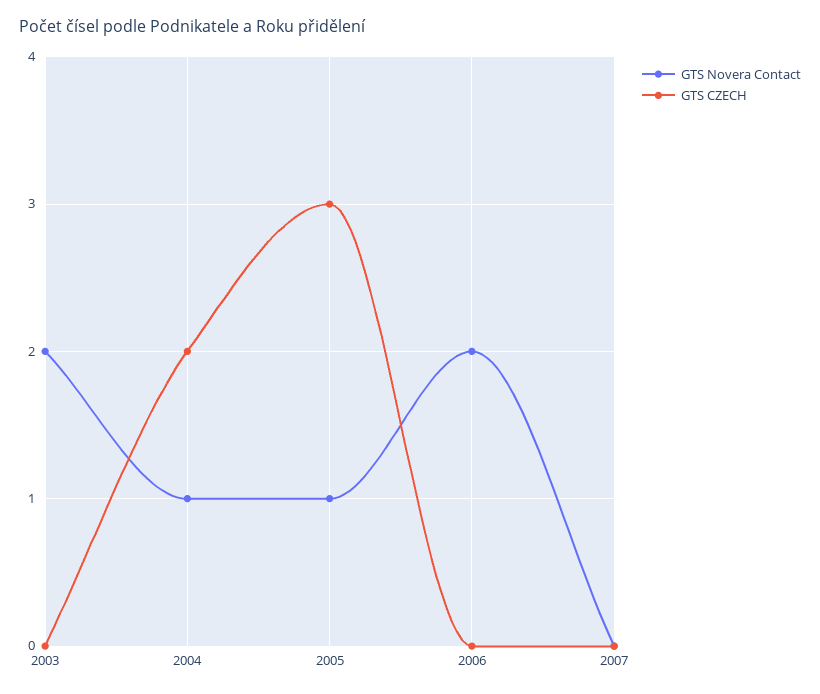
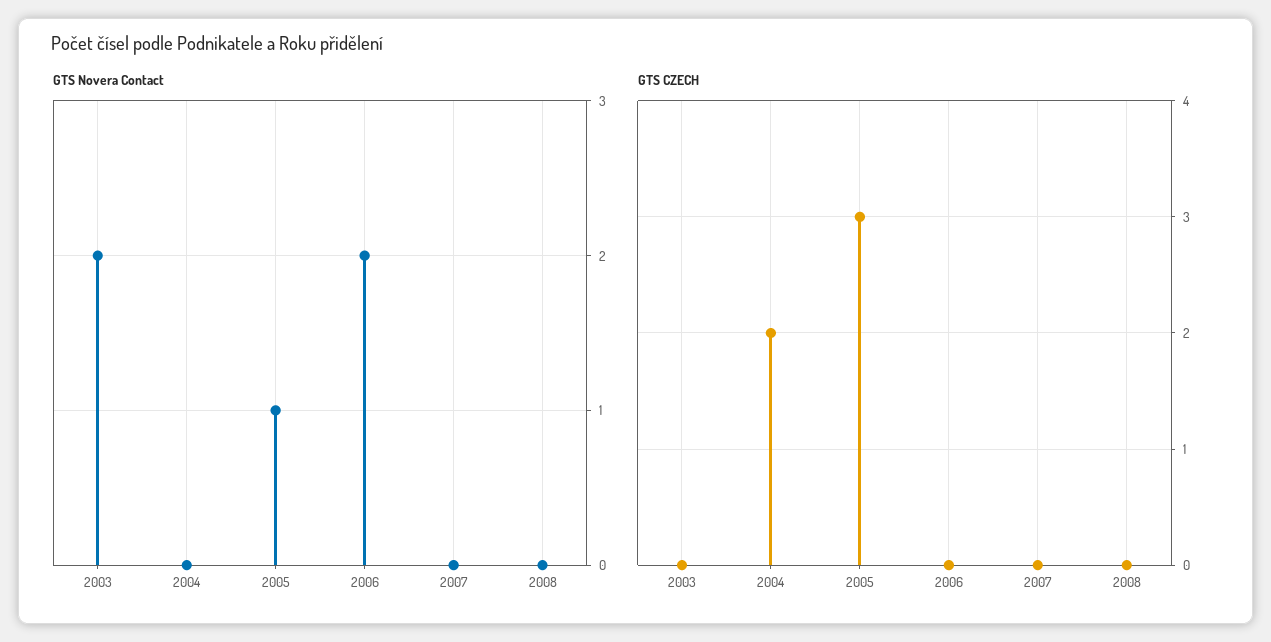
GTS Novera Contact, 2004: 1 -> 0
GTS Novera Contact, 2008: none -> 0
GTS CZECH, 2008: none -> 0

